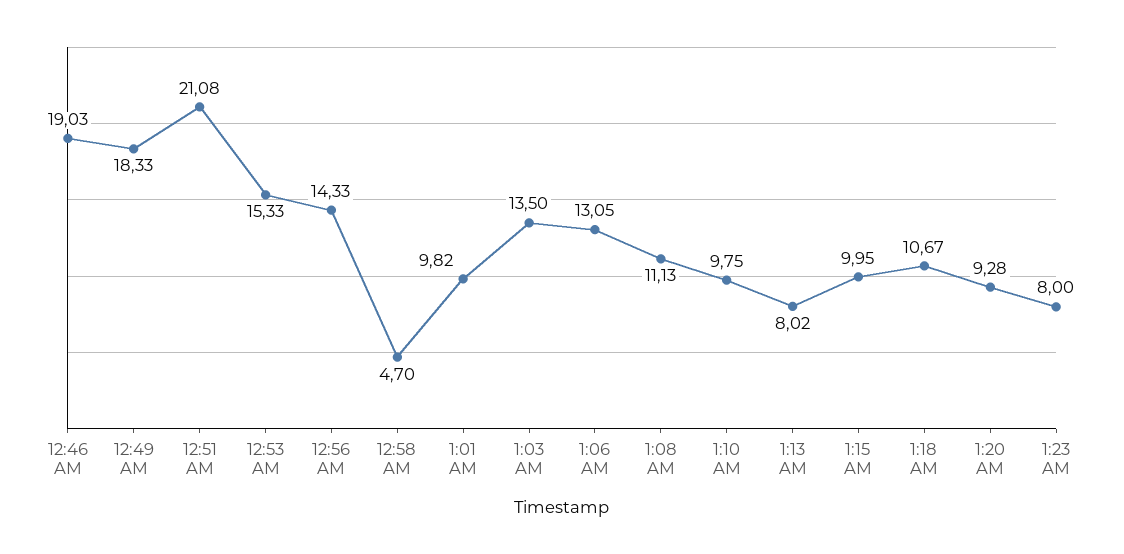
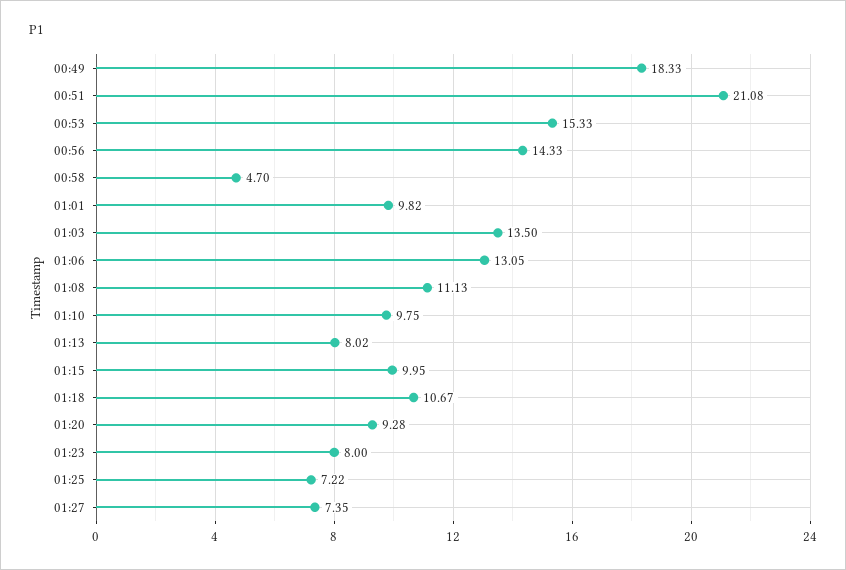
12:46 AM: 19.03 -> none
01:25: none -> 7.22
01:27: none -> 7.35

